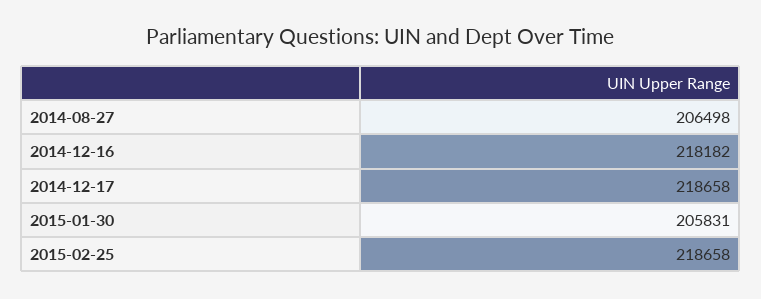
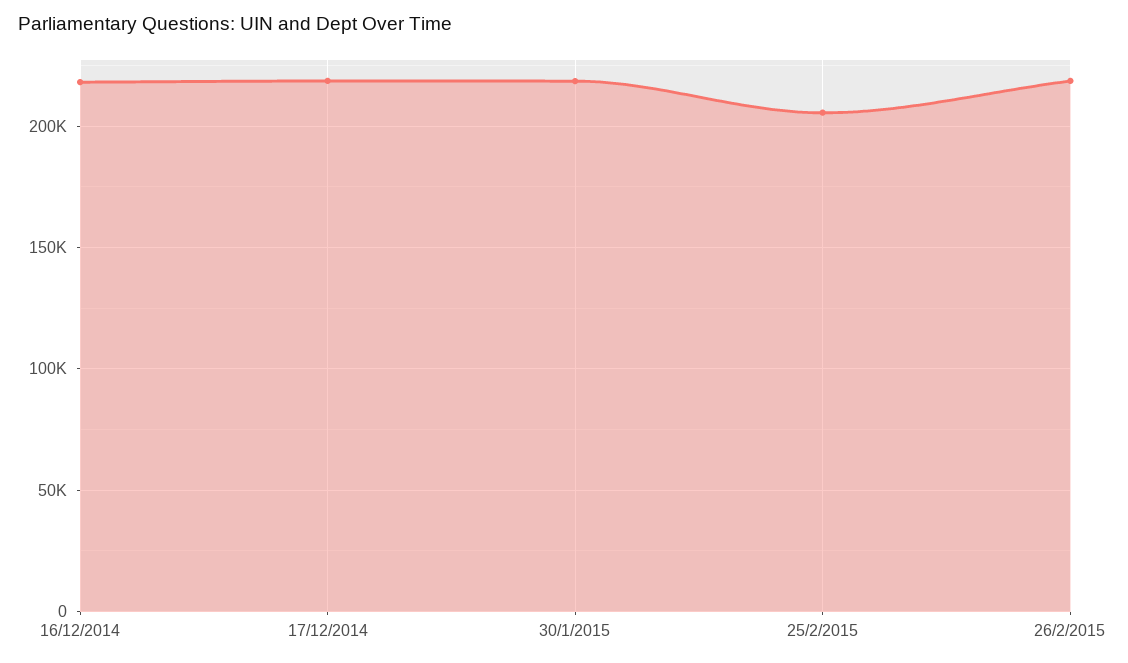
2014-08-27: 206498 -> none
2015-01-30: 205831 -> 220000
2015-02-25: 218658 -> 205000
26/2/2015: none -> 220000

